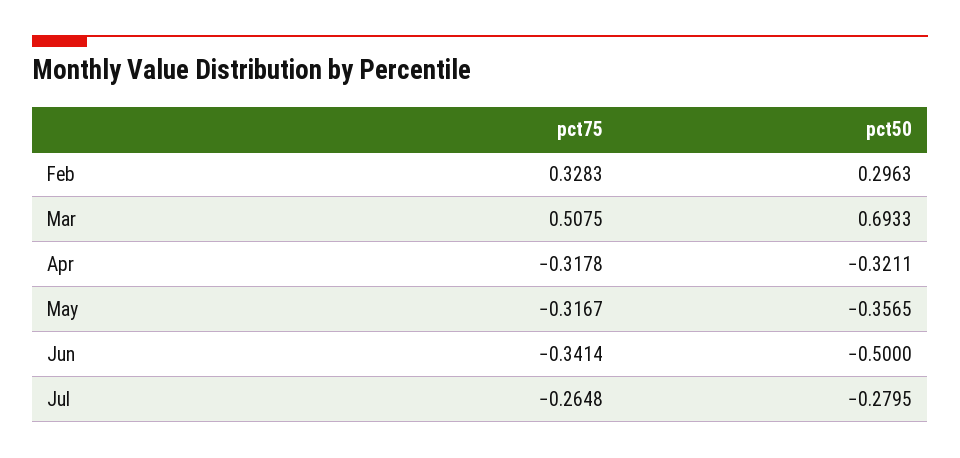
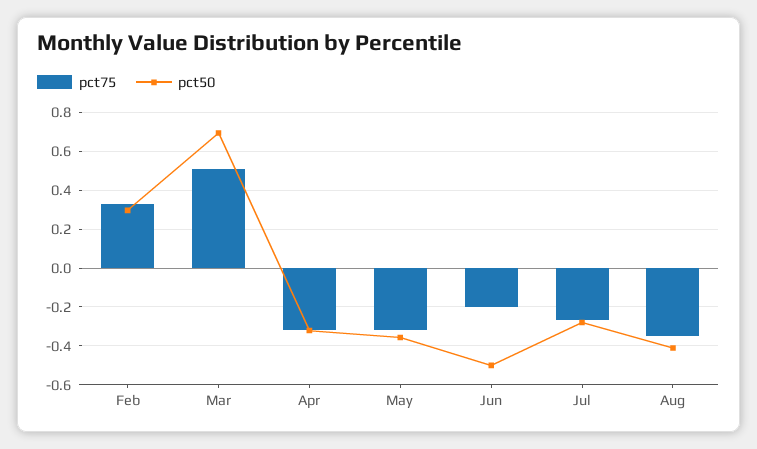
pct75, Jun: -0.3414 -> -0.2
pct75, Aug: none -> -0.35
pct50, Aug: none -> -0.4

